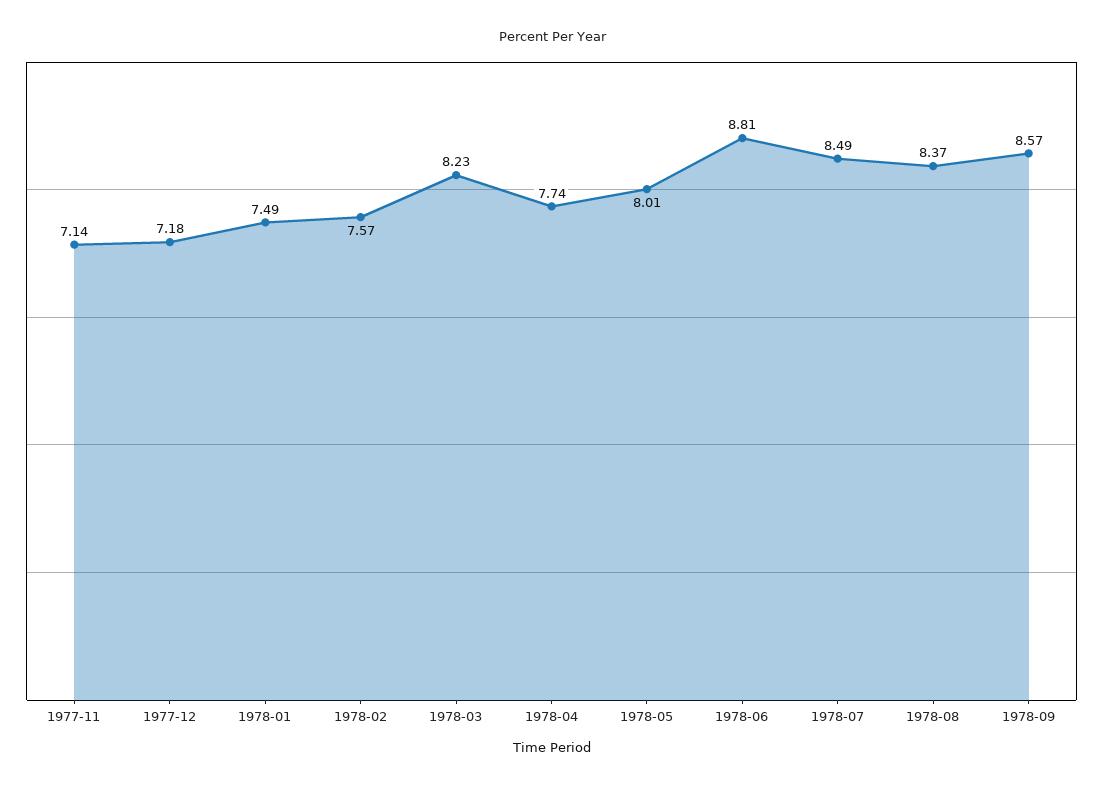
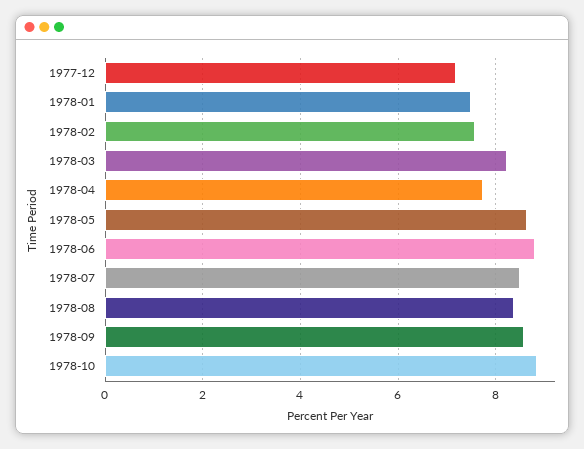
1977-11: 7.14 -> none
1978-05: 8.01 -> 8.6
1978-10: none -> 8.8

